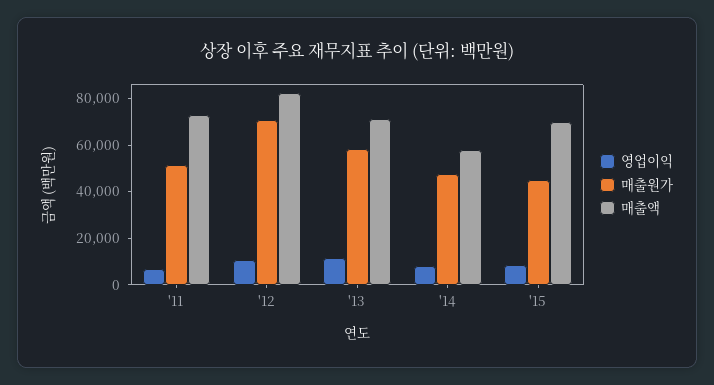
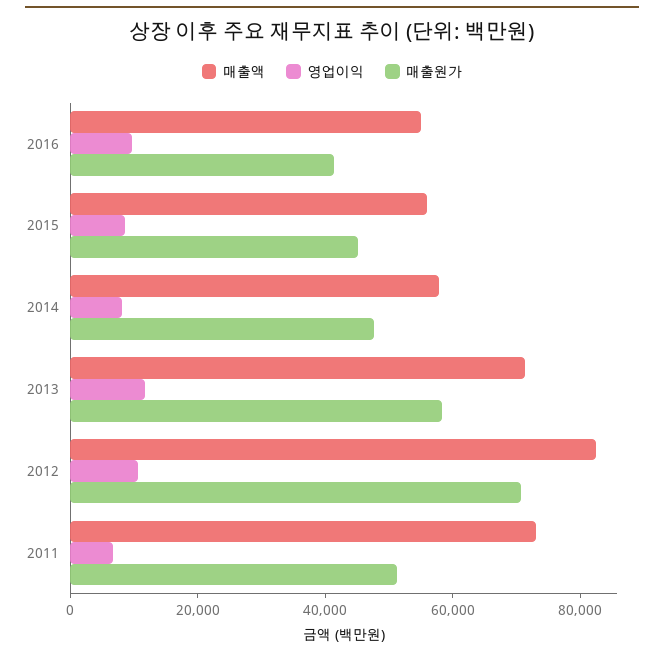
매출액, '15: 70000 -> 55000
매출액, 2016: none -> 55000
영업이익, 2016: none -> 10000
매출원가, 2016: none -> 40000

